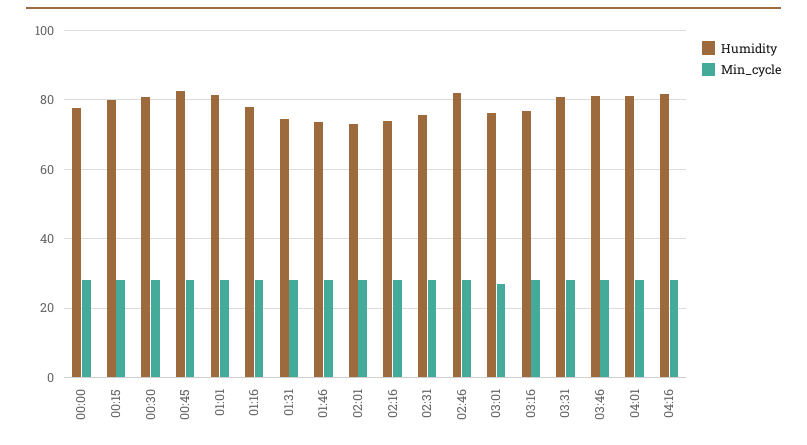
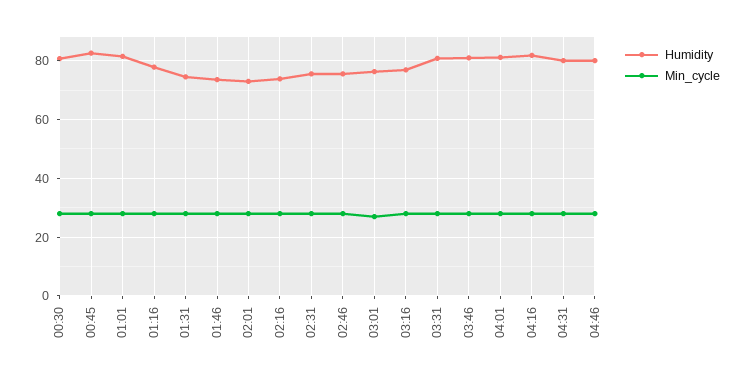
Humidity, 00:00: 78 -> none
Min_cycle, 00:00: 28 -> none
Humidity, 00:15: 80 -> none
Min_cycle, 00:15: 28 -> none
Humidity, 02:46: 82 -> 75
Humidity, 04:31: none -> 80
Min_cycle, 04:31: none -> 27.5
Humidity, 04:46: none -> 80
Min_cycle, 04:46: none -> 27.5

